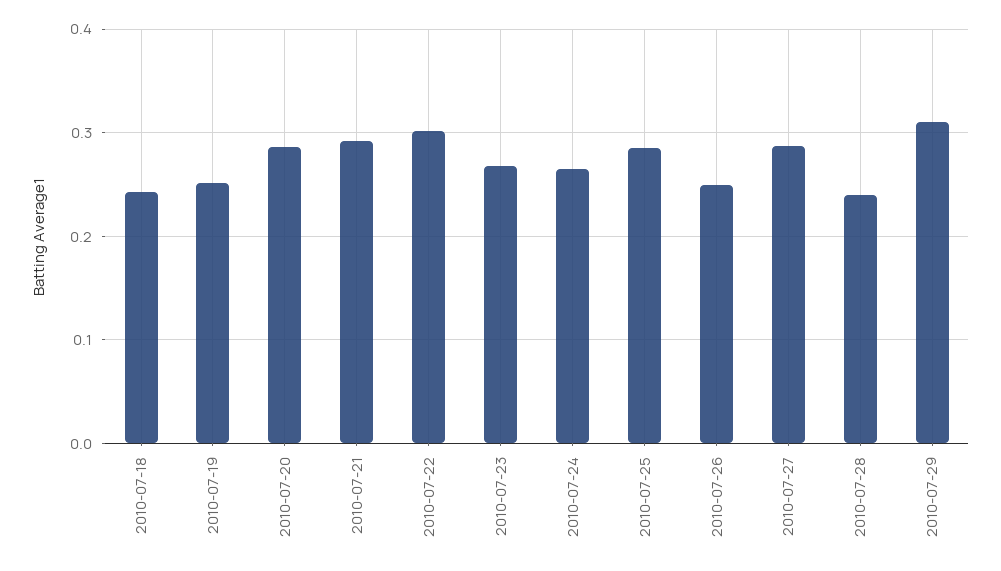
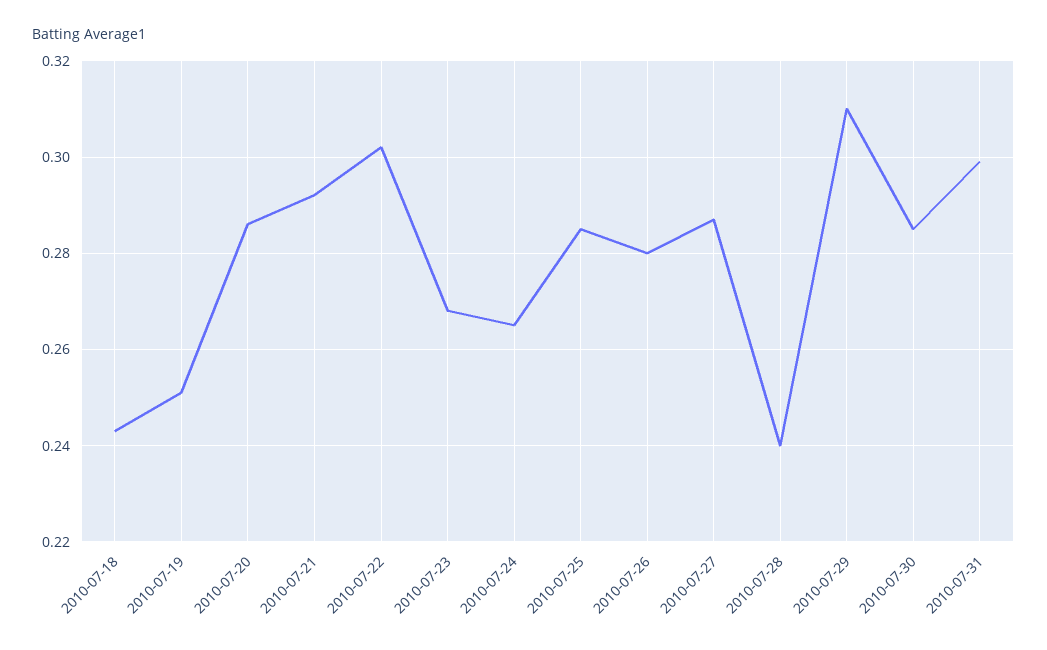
2010-07-26: 0.25 -> 0.28
2010-07-30: none -> 0.285
2010-07-31: none -> 0.3

